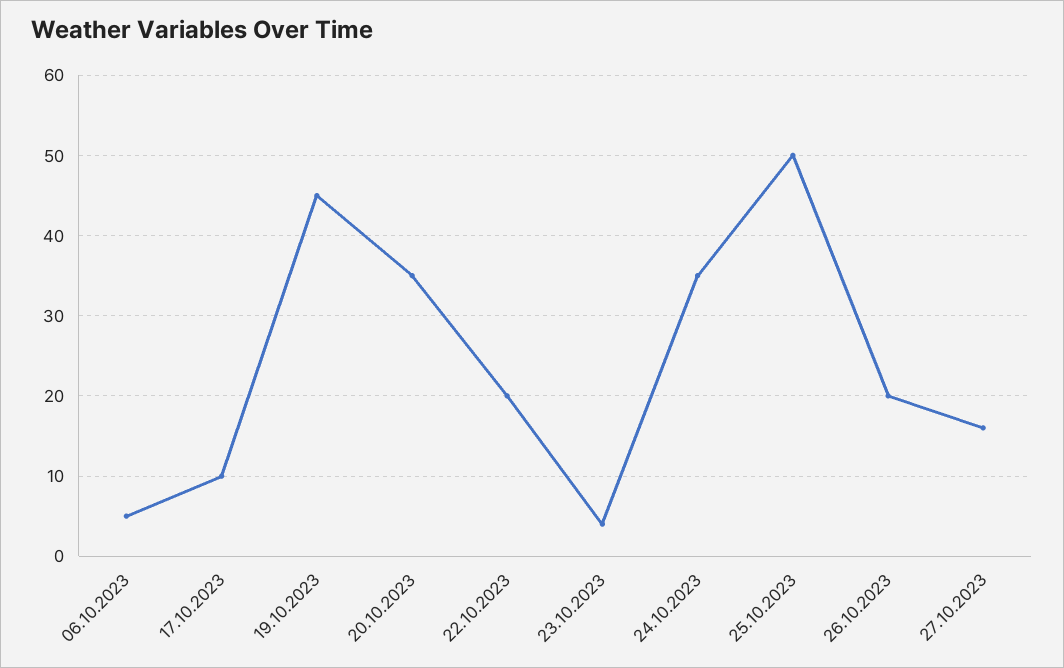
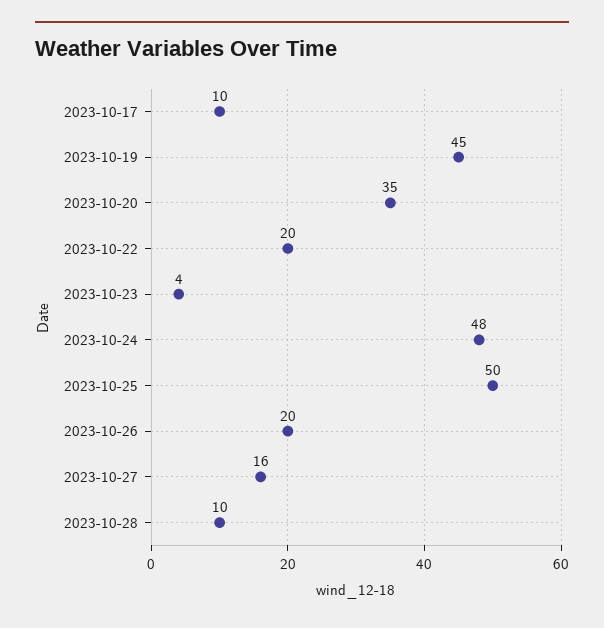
06.10.2023: 5 -> none
24.10.2023: 35 -> 48
2023-10-28: none -> 10

